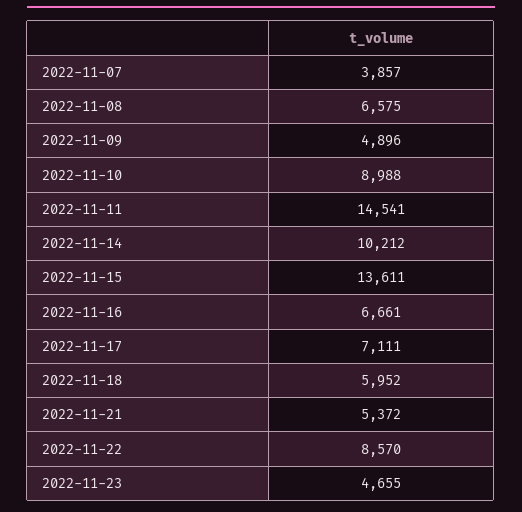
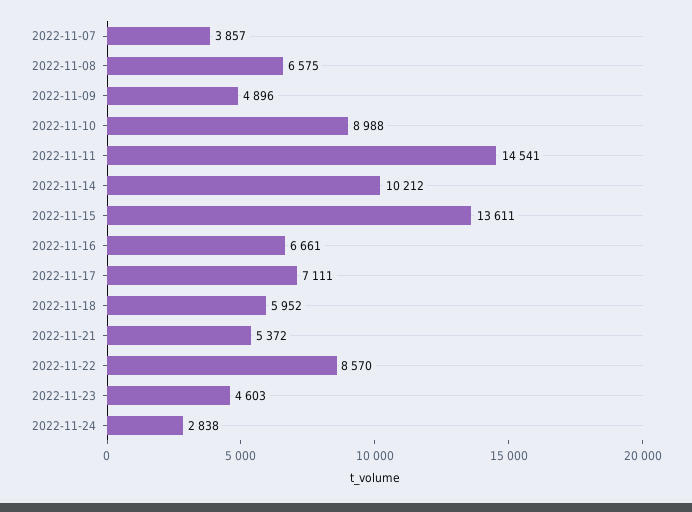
2022-11-23: 4655 -> 4603
2022-11-24: none -> 2838

